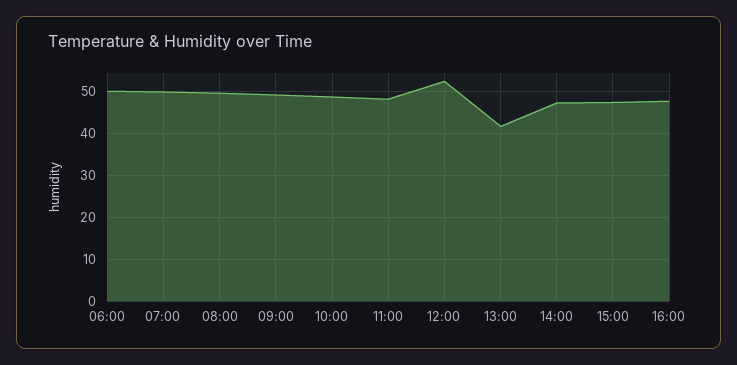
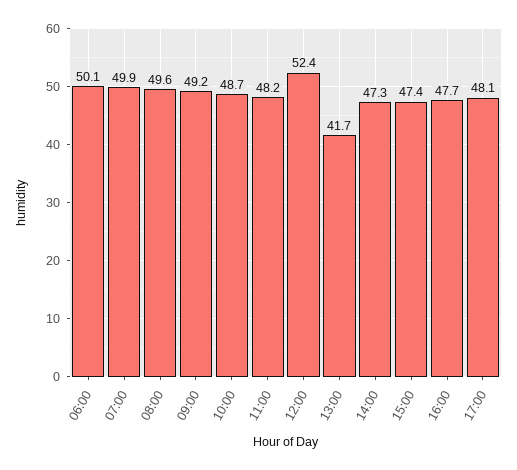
17:00: none -> 48.1

